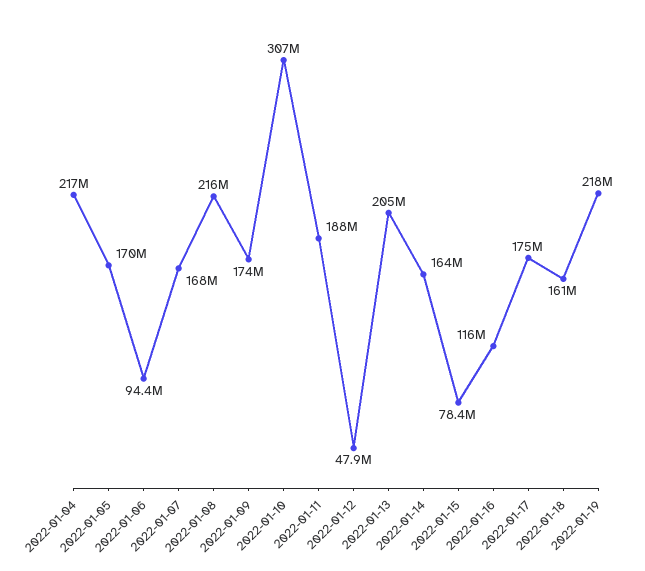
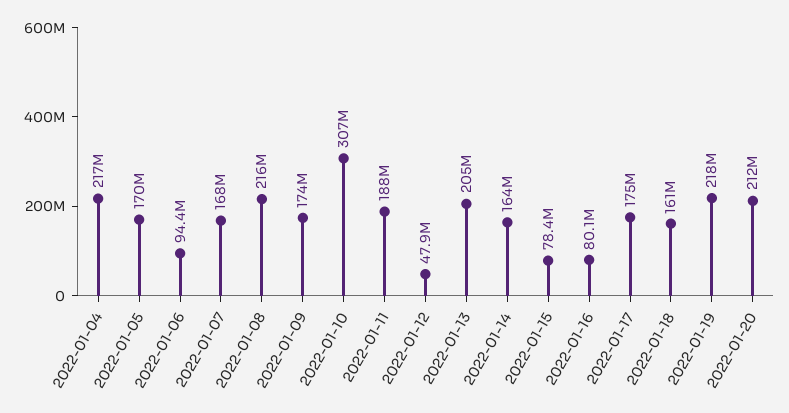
2022-01-16: 116000000 -> 80100000
2022-01-20: none -> 212000000

